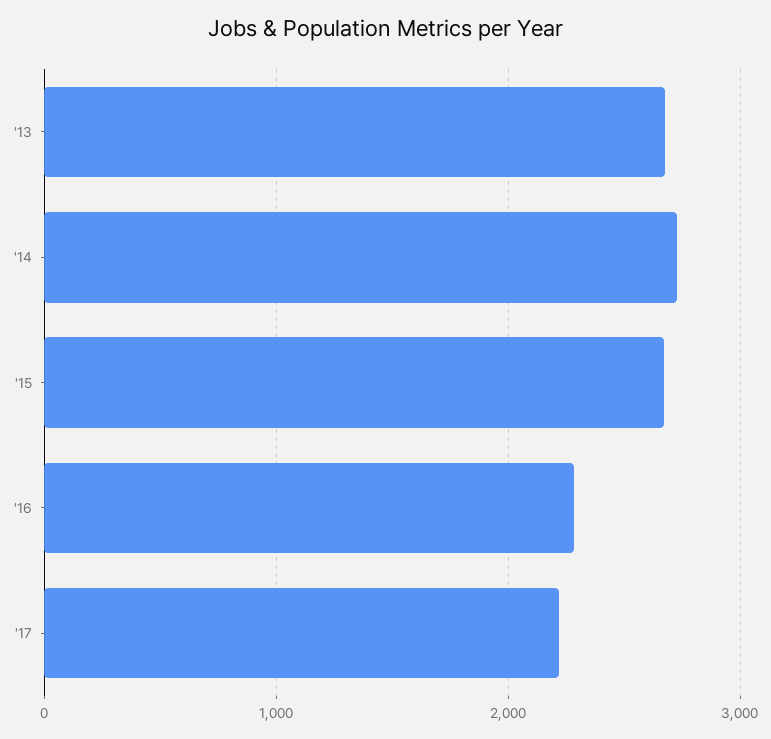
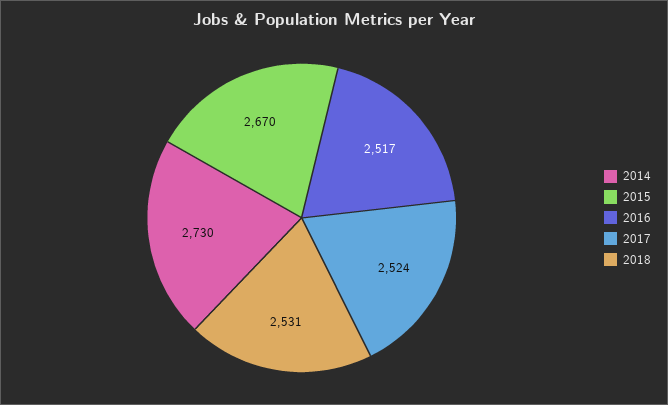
'13: 2700 -> none
'16: 2300 -> 2517
'17: 2200 -> 2524
2018: none -> 2531

